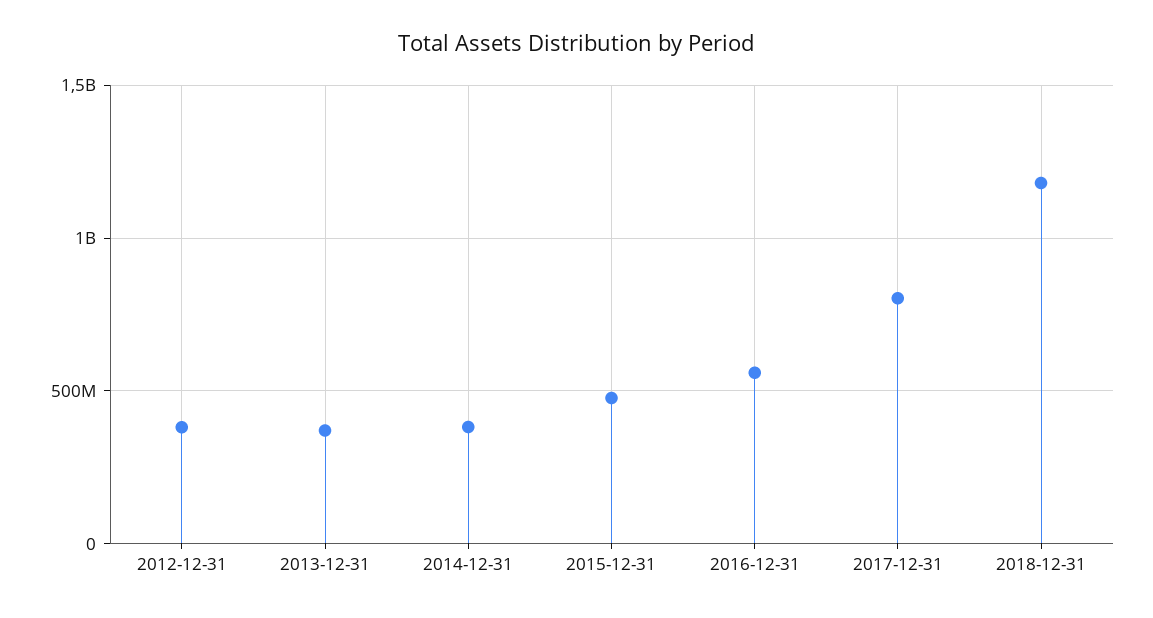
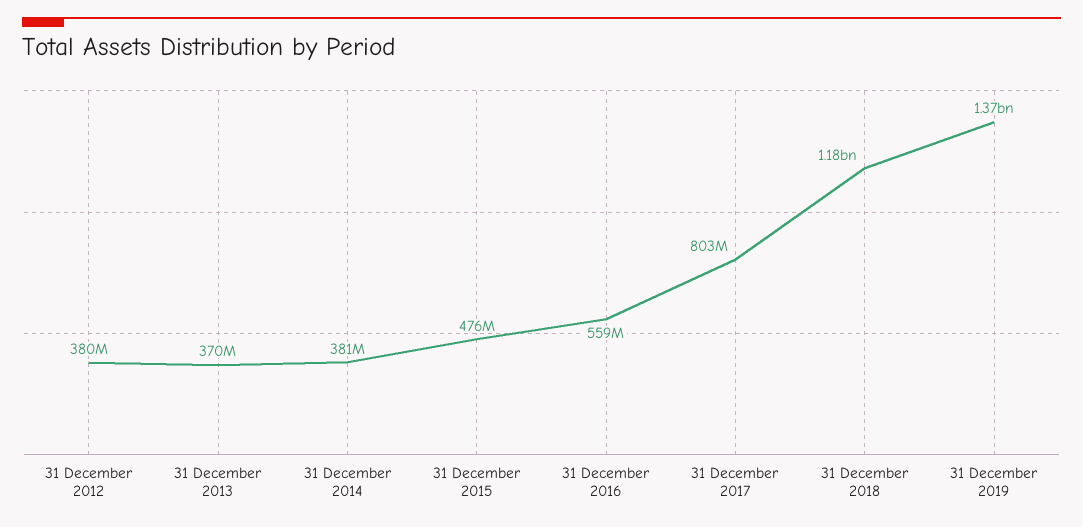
31 December 2019: none -> 1370000000

